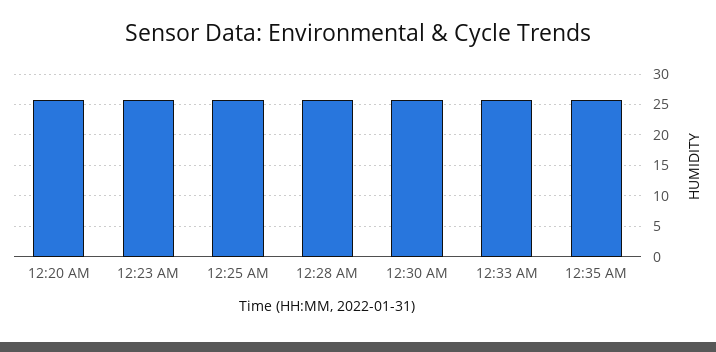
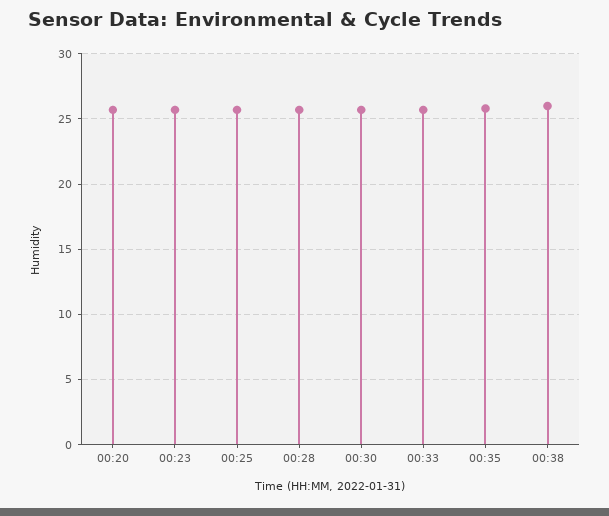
00:38: none -> 26

